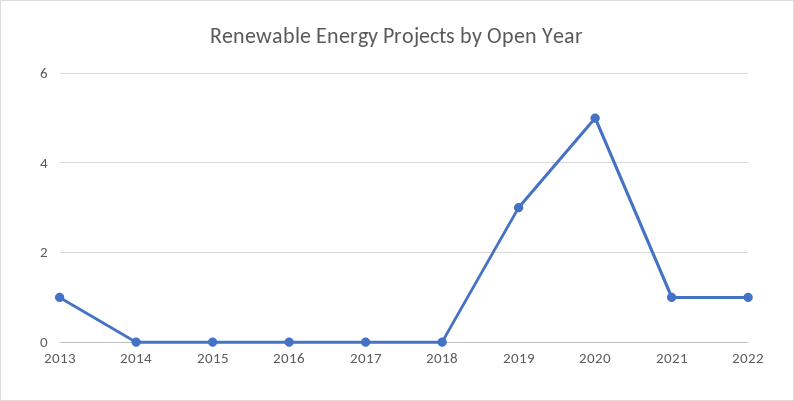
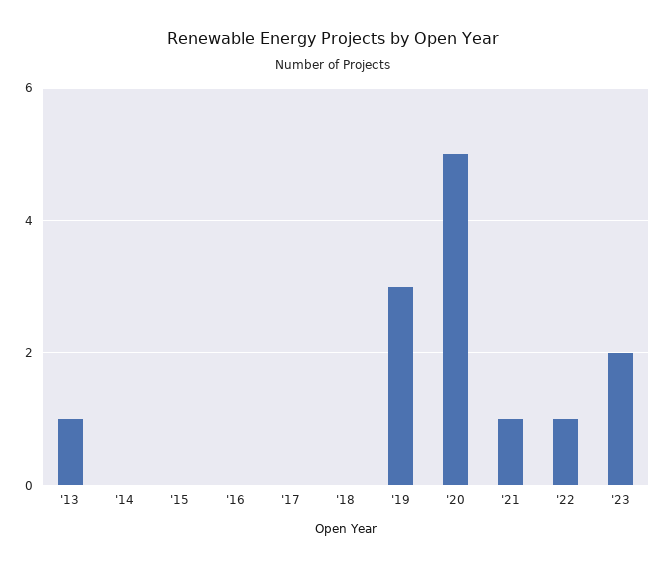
'23: none -> 2

